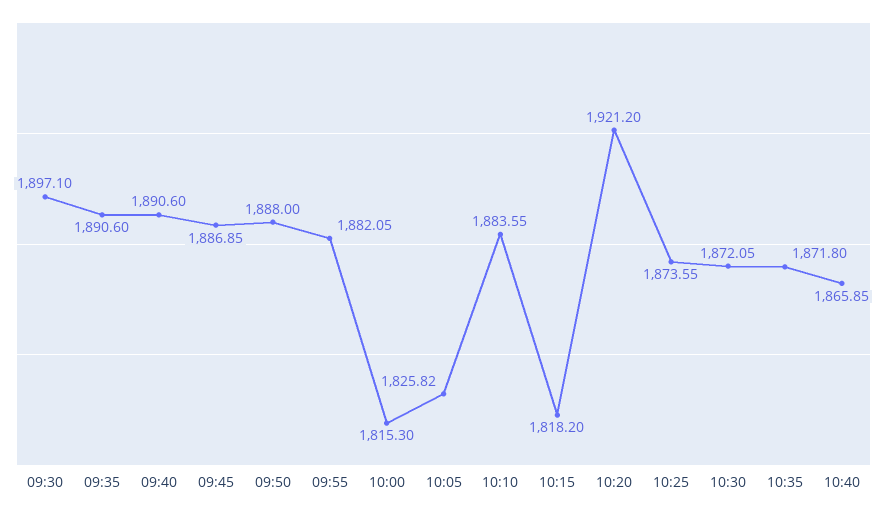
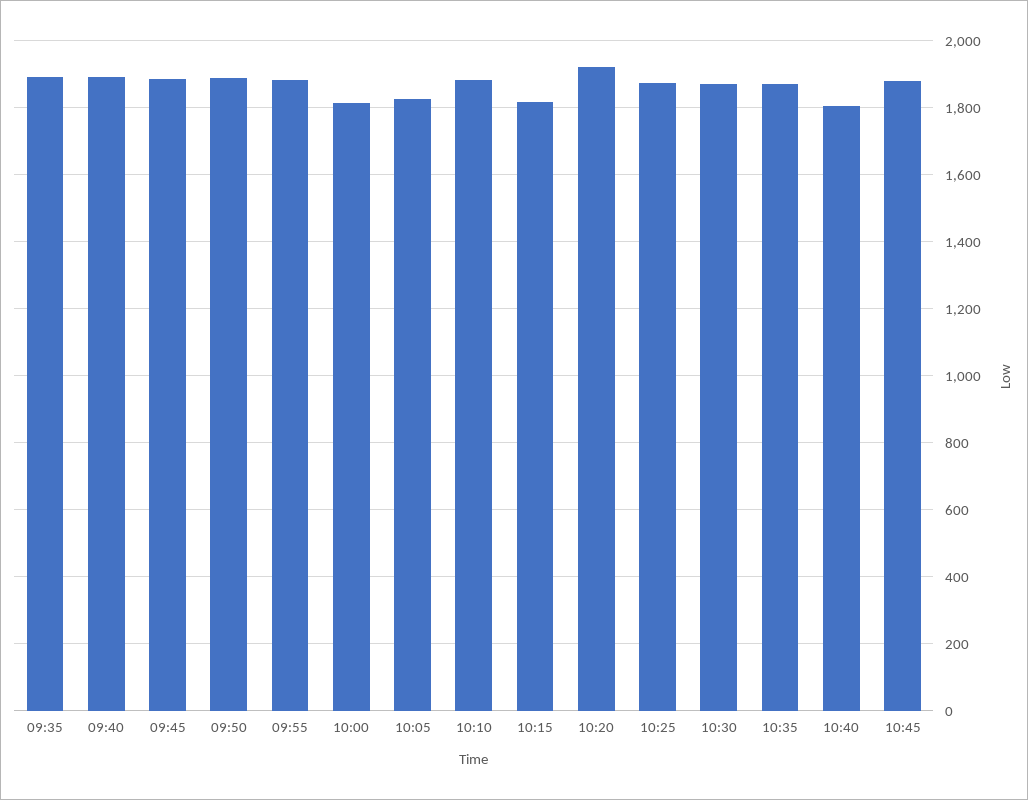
09:30: 1897.1 -> none
10:40: 1865.85 -> 1800
10:45: none -> 1880

